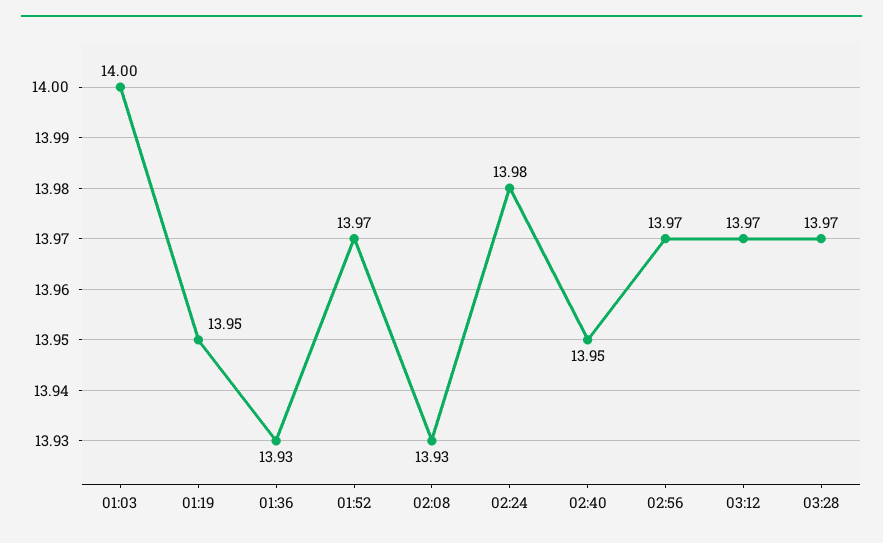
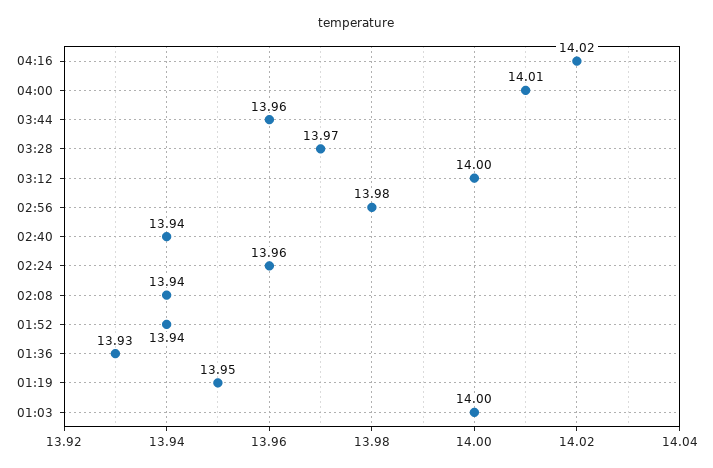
01:52: 13.97 -> 13.94
02:08: 13.93 -> 13.94
02:24: 13.98 -> 13.96
02:40: 13.95 -> 13.94
02:56: 13.97 -> 13.98
03:12: 13.97 -> 14
04:16: none -> 14.02
04:00: none -> 14.01
03:44: none -> 13.96

